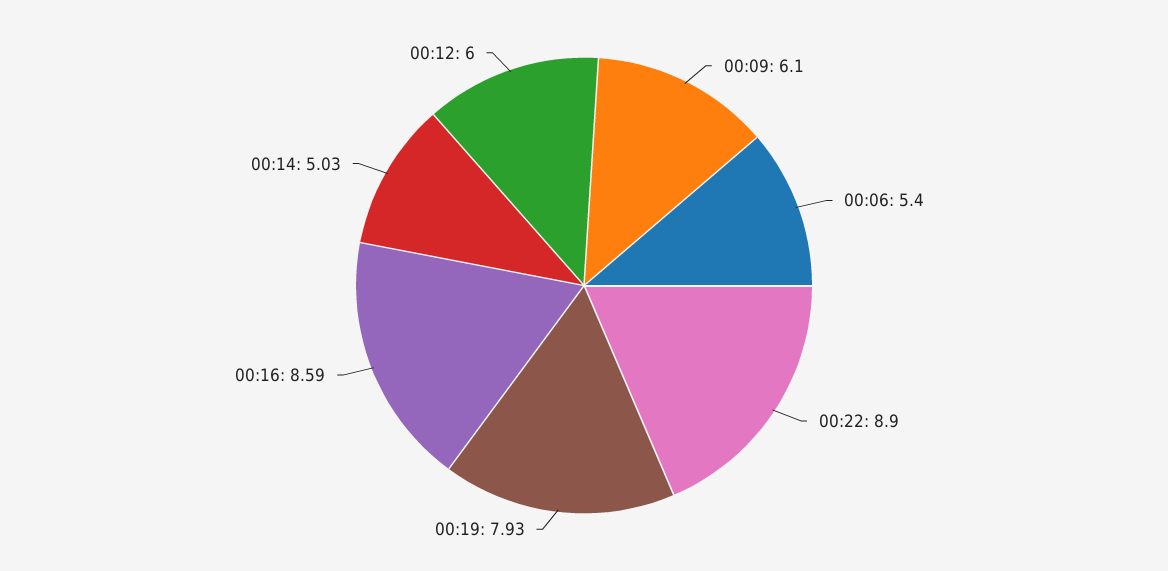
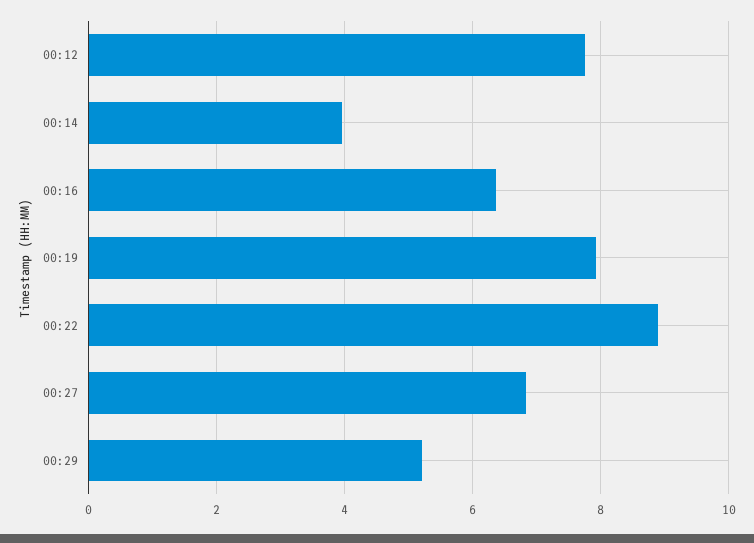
00:09: 6.1 -> none
00:06: 5.4 -> none
00:16: 8.59 -> 6.4
00:14: 5.03 -> 4
00:12: 6 -> 7.8
00:27: none -> 6.8
00:29: none -> 5.2

